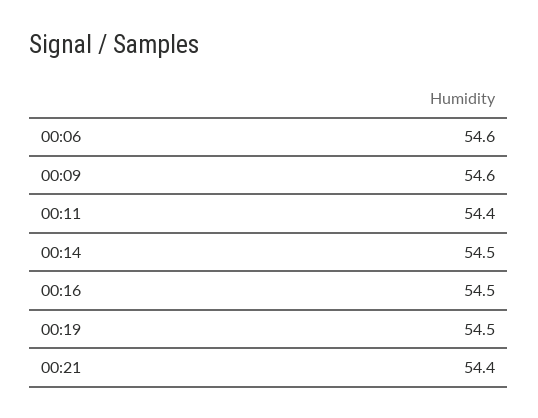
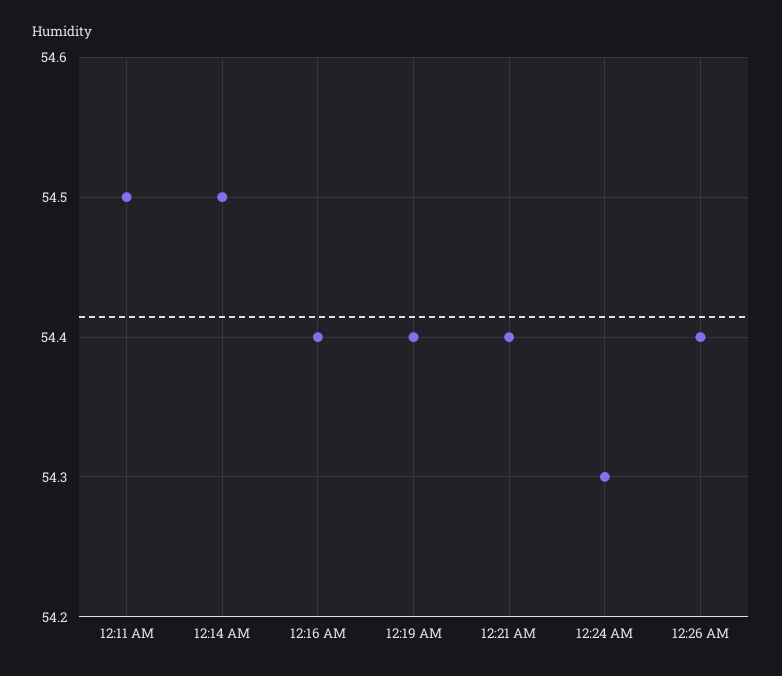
00:06: 54.6 -> none
00:09: 54.6 -> none
00:11: 54.4 -> 54.5
00:16: 54.5 -> 54.4
00:19: 54.5 -> 54.4
12:24 AM: none -> 54.3
12:26 AM: none -> 54.4

